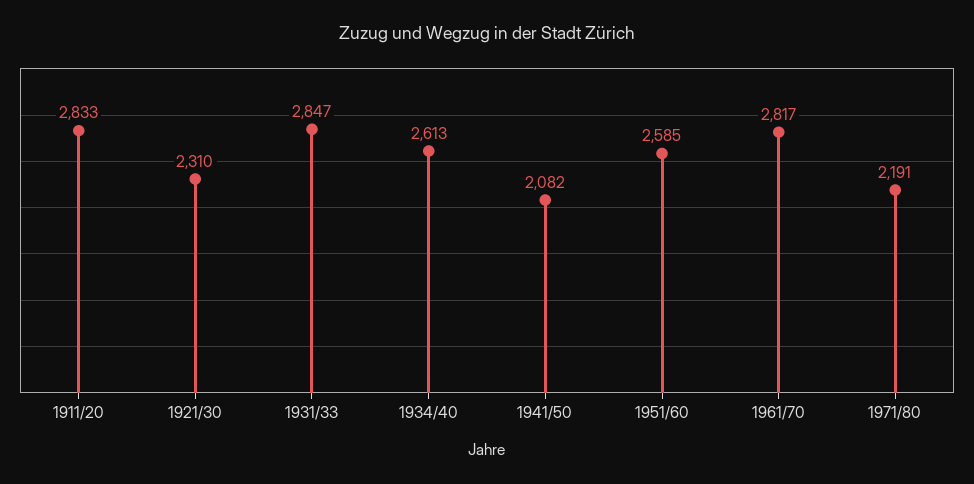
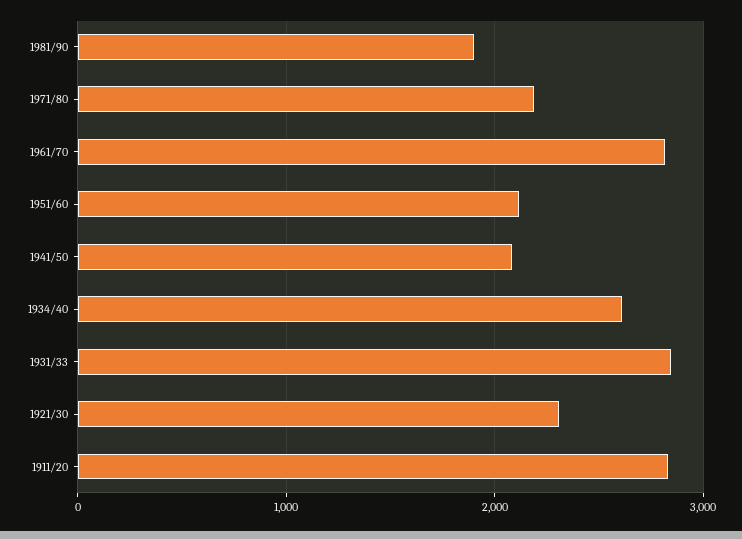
1951/60: 2585 -> 2100
1981/90: none -> 1900

